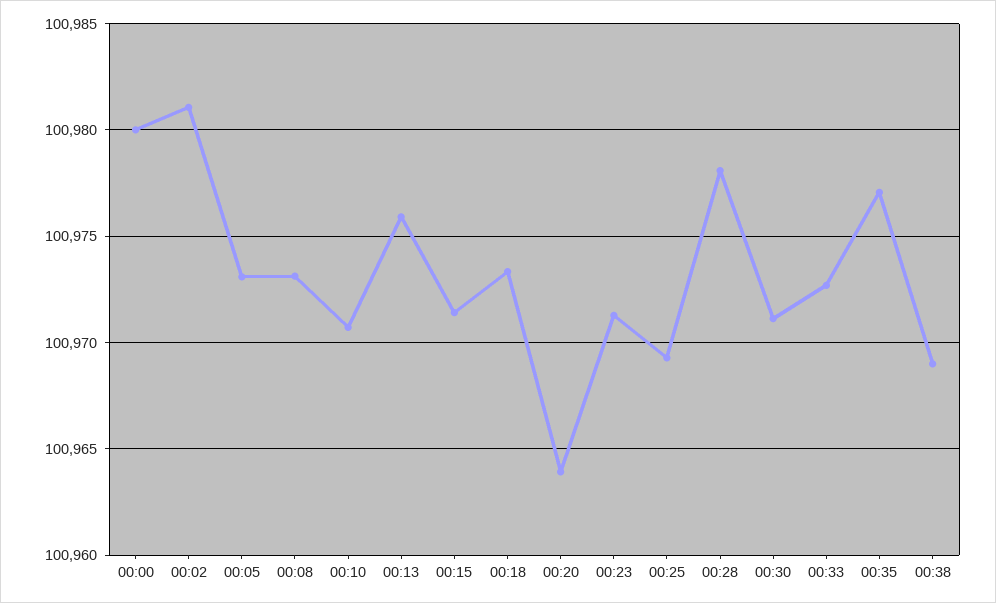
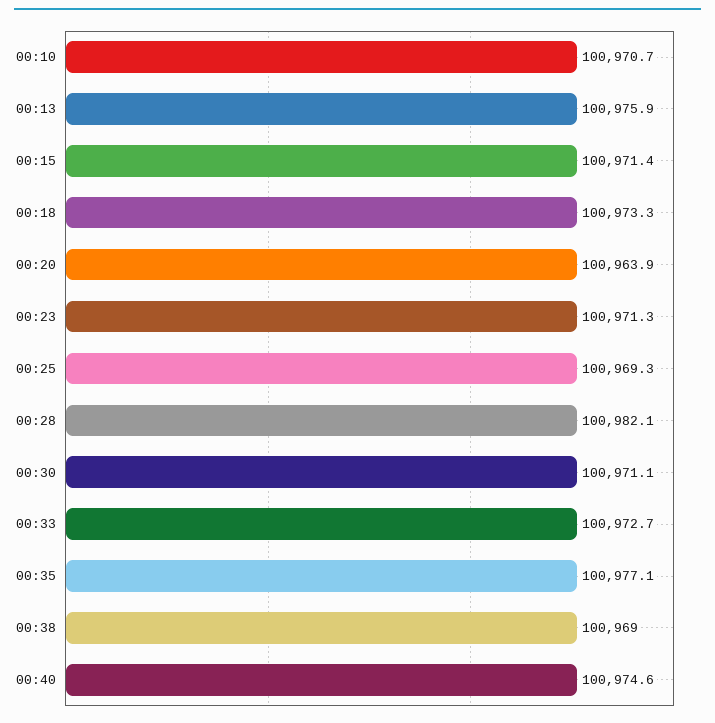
00:00: 100980 -> none
00:02: 100981 -> none
00:05: 100973 -> none
00:08: 100973 -> none
00:28: 100978 -> 100982.1
00:40: none -> 100974.6

